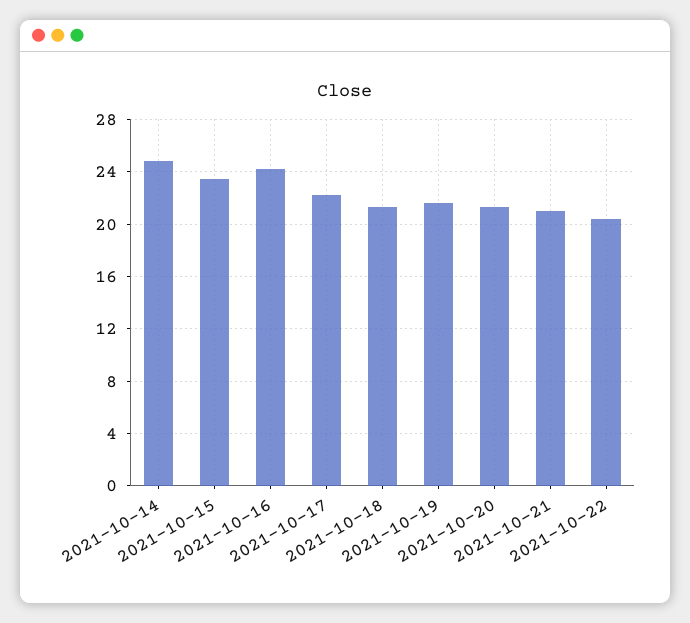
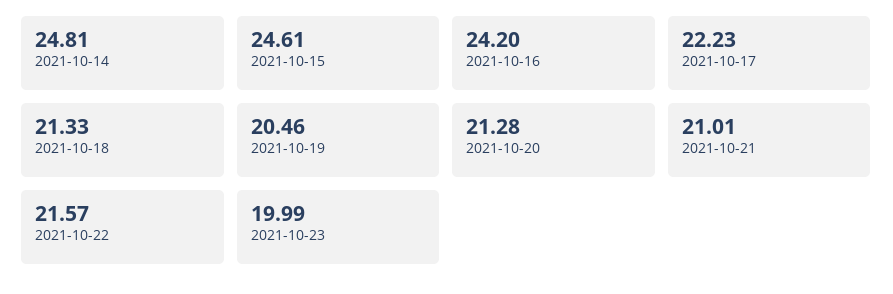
2021-10-15: 23.5 -> 24.61
2021-10-19: 21.5 -> 20.46
2021-10-22: 20.5 -> 21.57
2021-10-23: none -> 19.99

